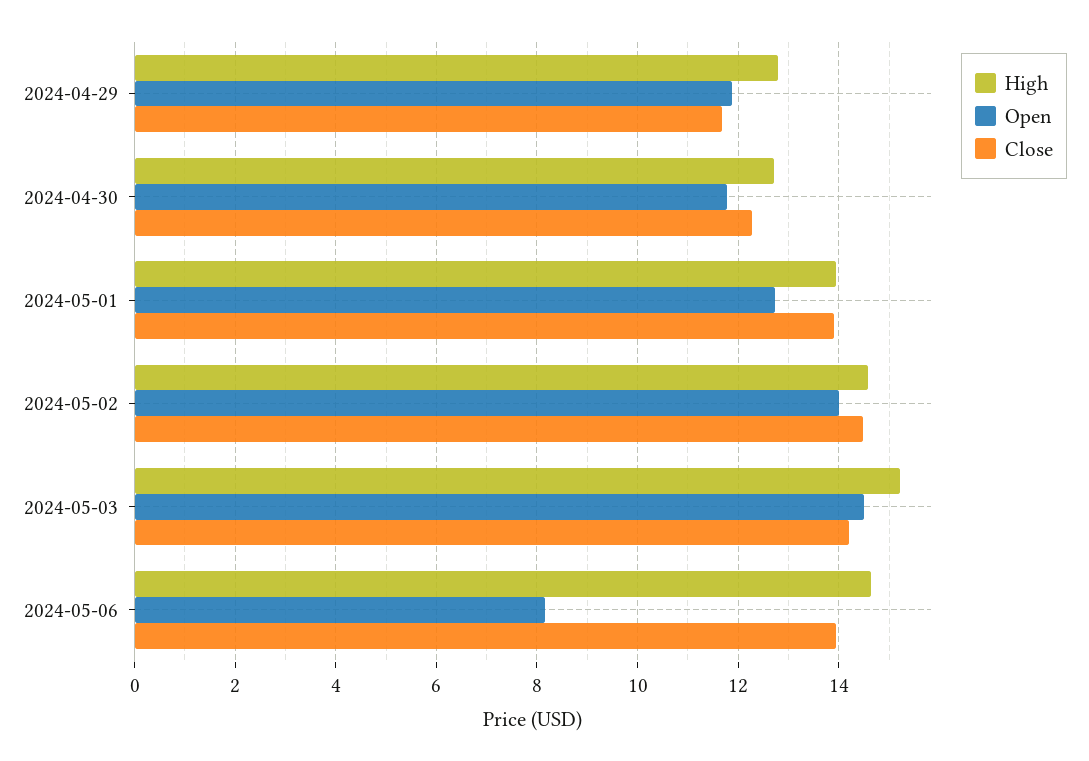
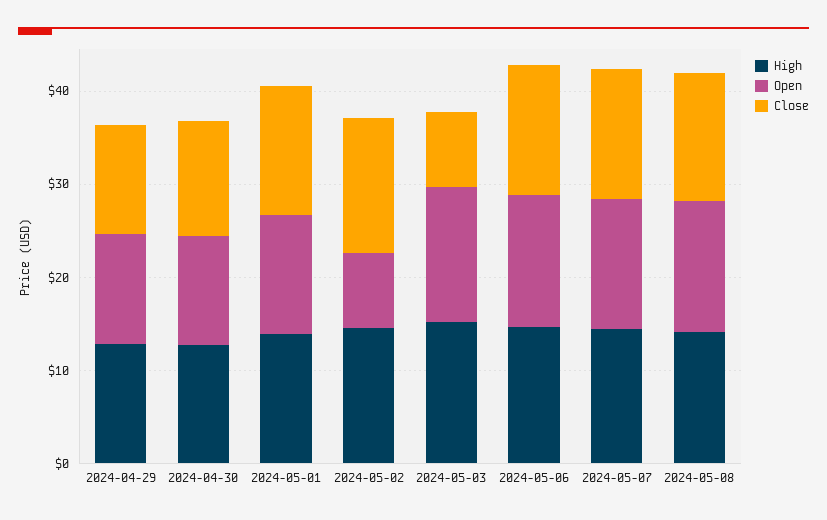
Open, 2024-05-02: 14 -> 8
Close, 2024-05-03: 14.2 -> 8
Open, 2024-05-06: 8.2 -> 14
High, 2024-05-07: none -> 14
Open, 2024-05-07: none -> 14
Close, 2024-05-07: none -> 14
High, 2024-05-08: none -> 14
Open, 2024-05-08: none -> 14
Close, 2024-05-08: none -> 14

